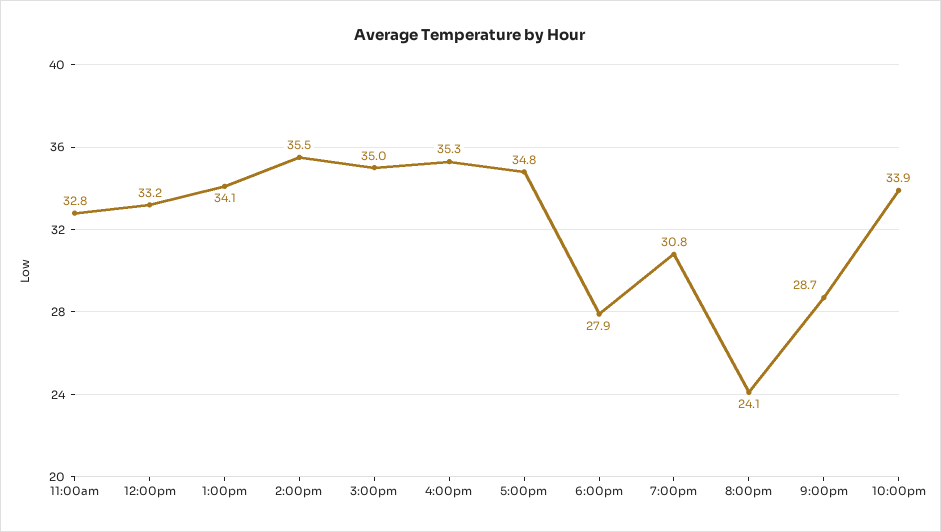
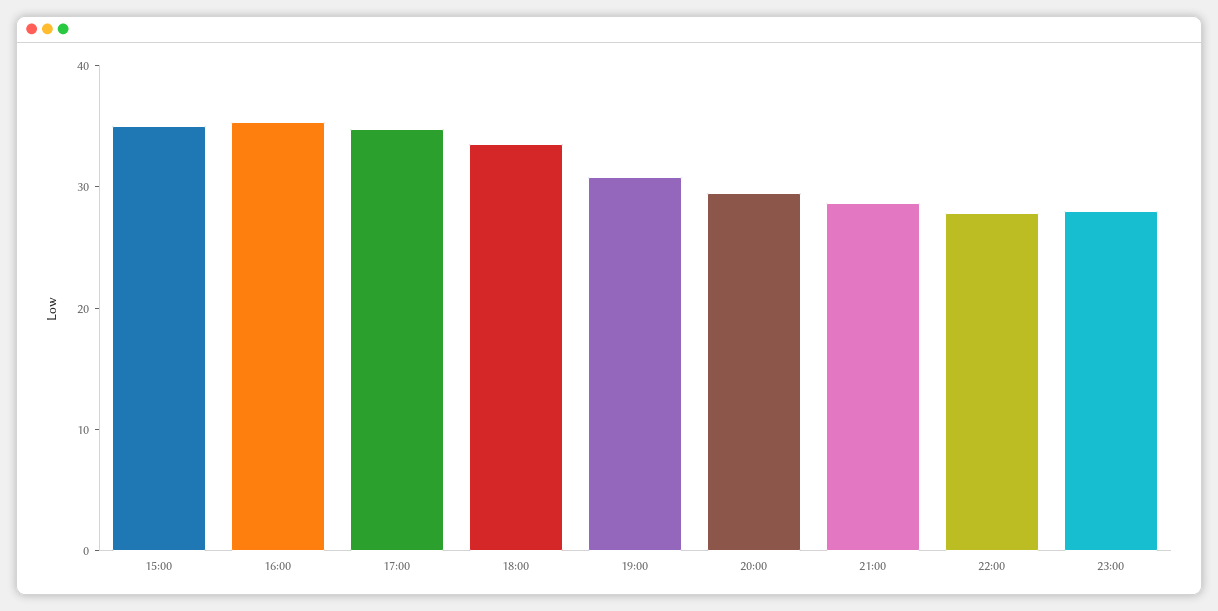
11:00am: 32.8 -> none
12:00pm: 33.2 -> none
1:00pm: 34.1 -> none
2:00pm: 35.5 -> none
6:00pm: 27.9 -> 34
8:00pm: 24.1 -> 30
10:00pm: 33.9 -> 28
23:00: none -> 28

